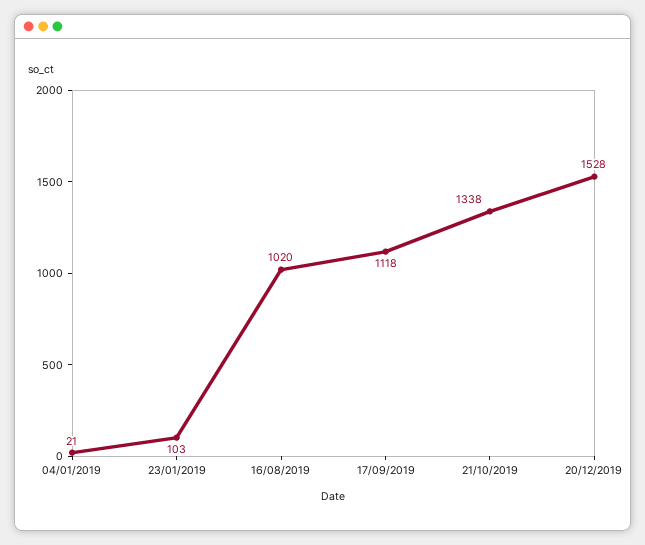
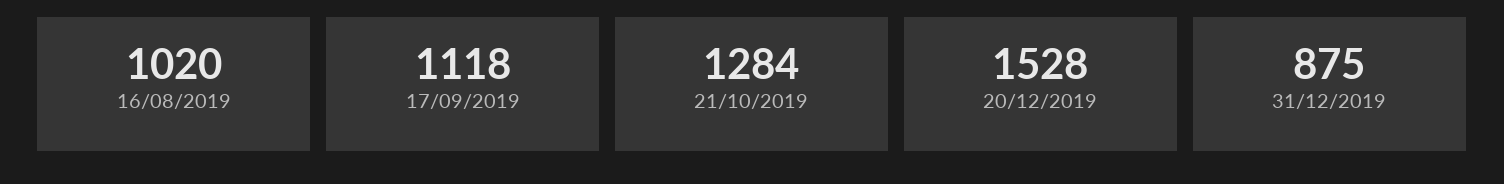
04/01/2019: 21 -> none
23/01/2019: 103 -> none
21/10/2019: 1338 -> 1284
31/12/2019: none -> 875

